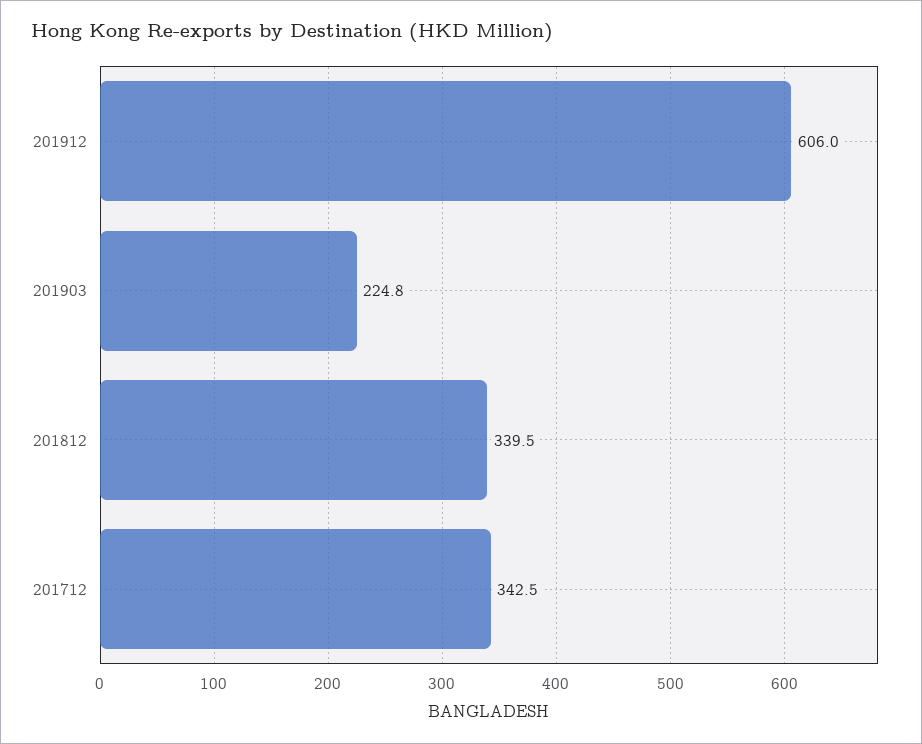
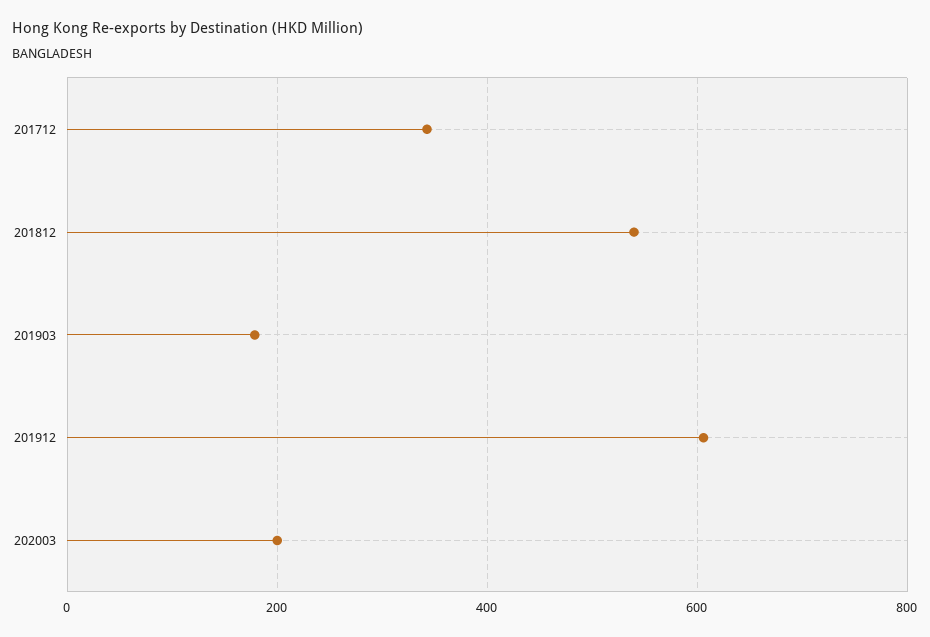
201903: 224.8 -> 180
201812: 339.5 -> 540
202003: none -> 200

